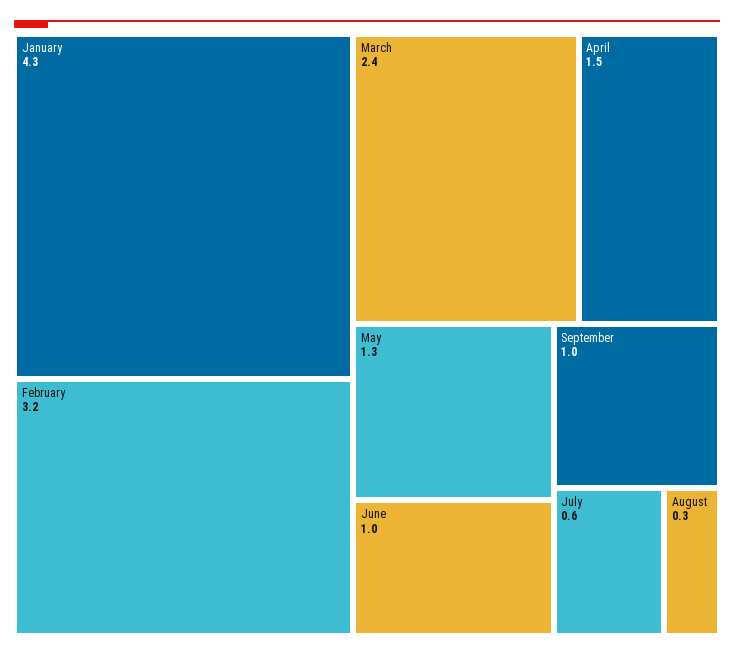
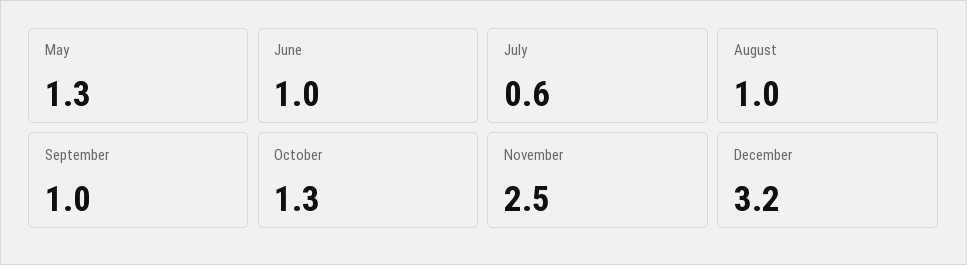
January: 4.3 -> none
February: 3.2 -> none
March: 2.4 -> none
April: 1.5 -> none
August: 0.3 -> 1
October: none -> 1.3
November: none -> 2.5
December: none -> 3.2

